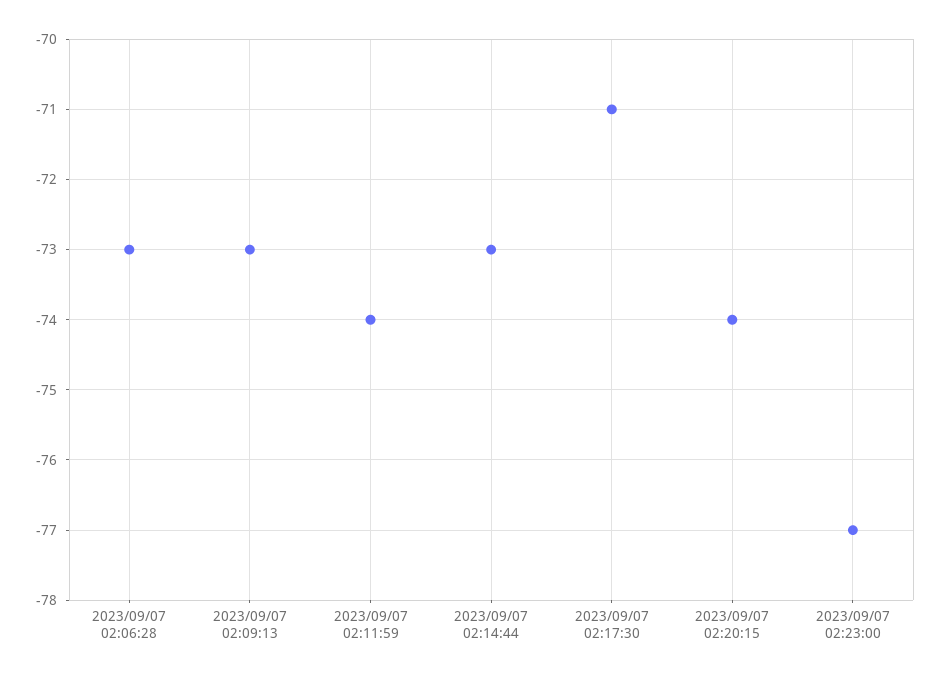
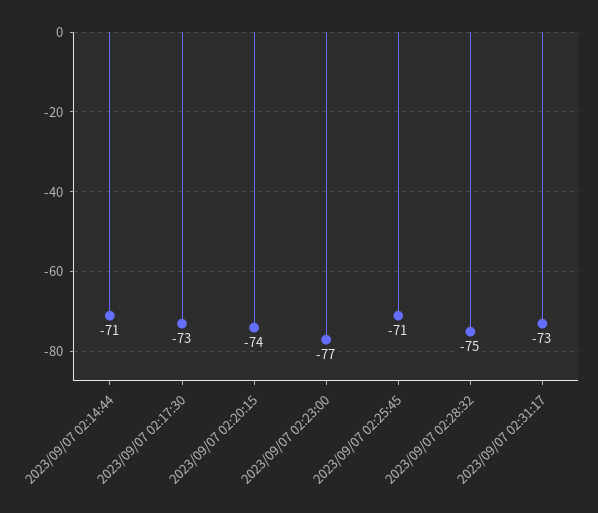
2023/09/07 02:06:28: -73 -> none
2023/09/07 02:09:13: -73 -> none
2023/09/07 02:11:59: -74 -> none
2023/09/07 02:14:44: -73 -> -71
2023/09/07 02:17:30: -71 -> -73
2023/09/07 02:25:45: none -> -71
2023/09/07 02:28:32: none -> -75
2023/09/07 02:31:17: none -> -73

